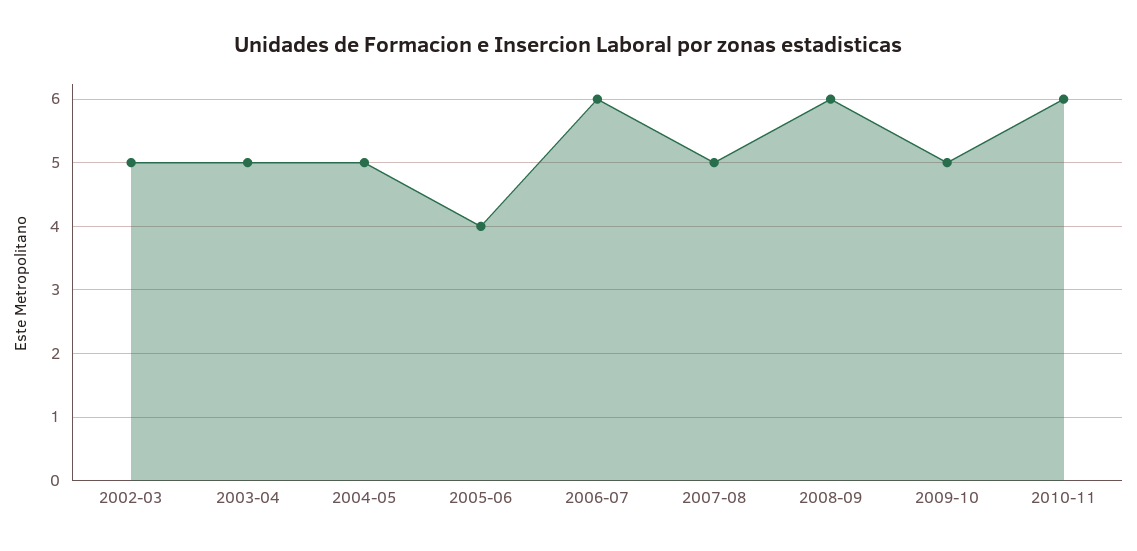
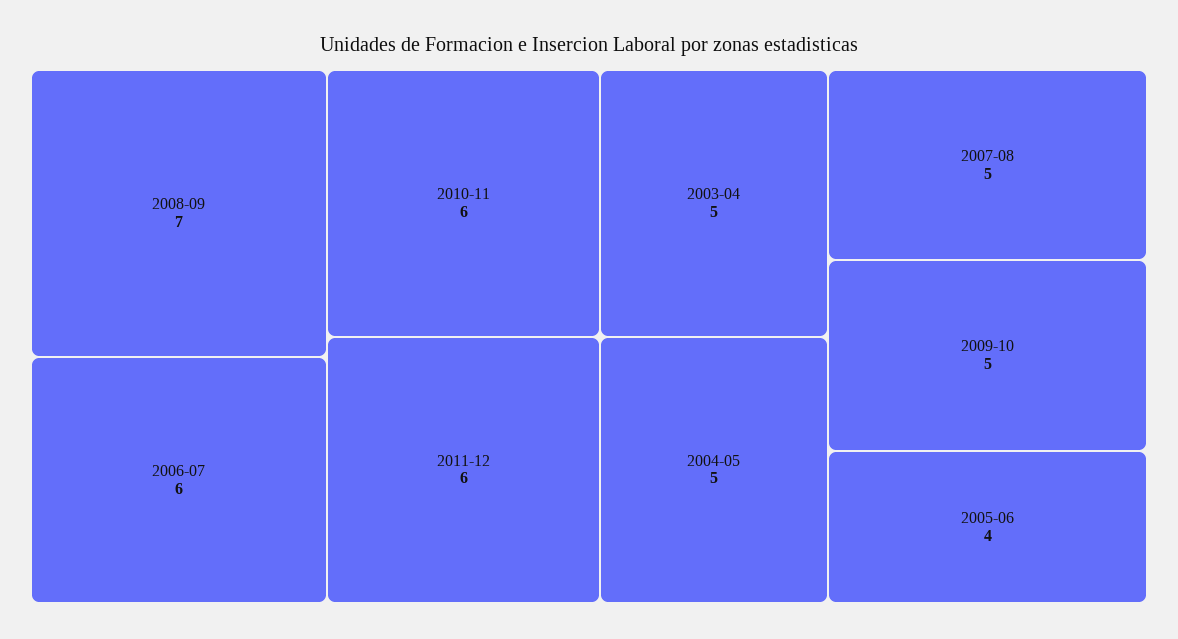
2002-03: 5 -> none
2008-09: 6 -> 7
2011-12: none -> 6

